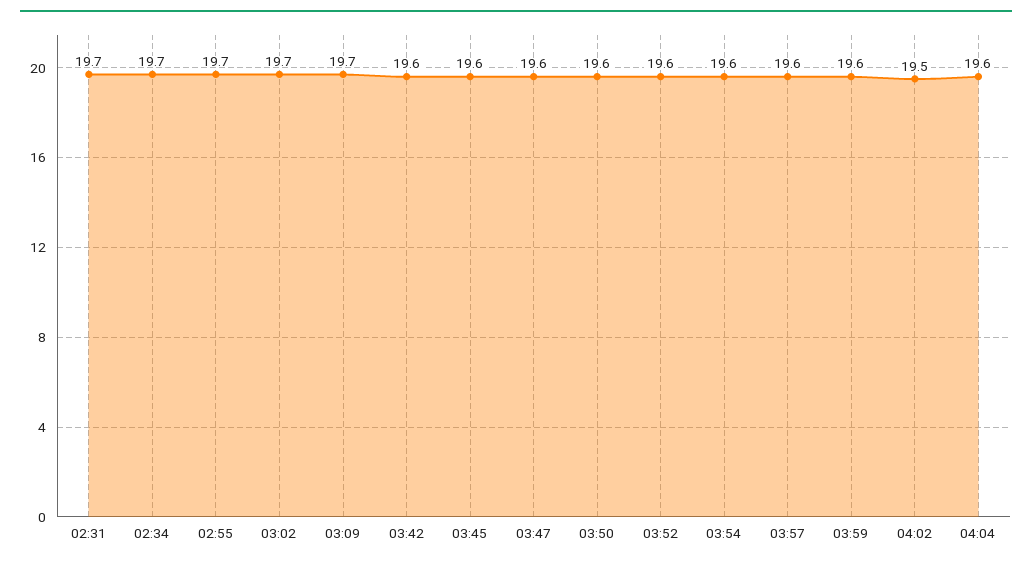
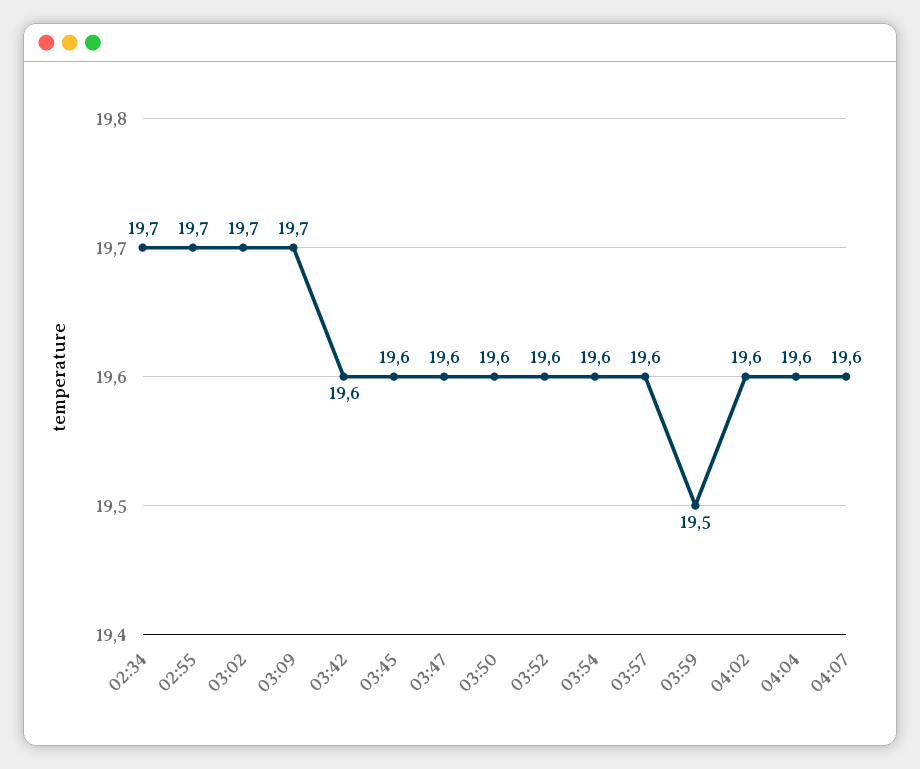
02:31: 19.7 -> none
03:59: 19.6 -> 19.5
04:02: 19.5 -> 19.6
04:07: none -> 19.6

